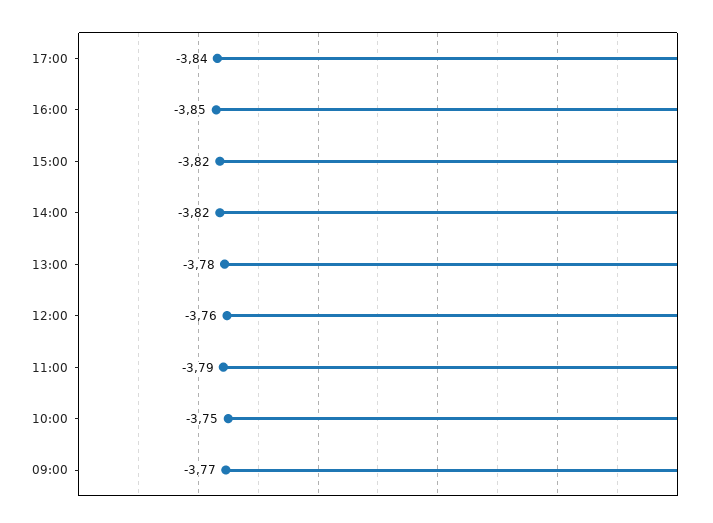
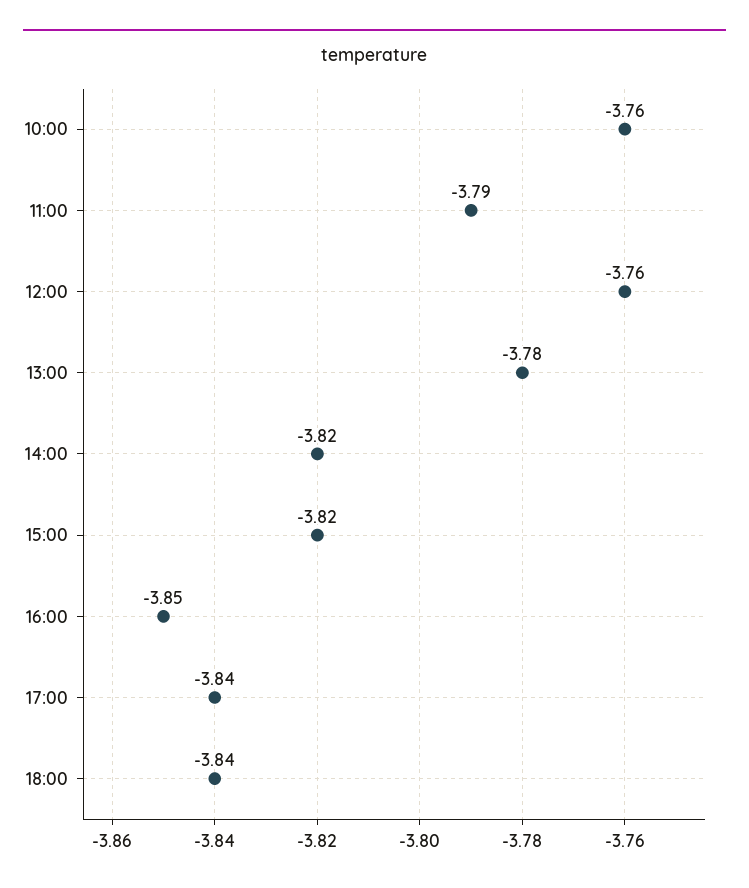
10:00: -3.75 -> -3.76
09:00: -3.77 -> none
18:00: none -> -3.84

